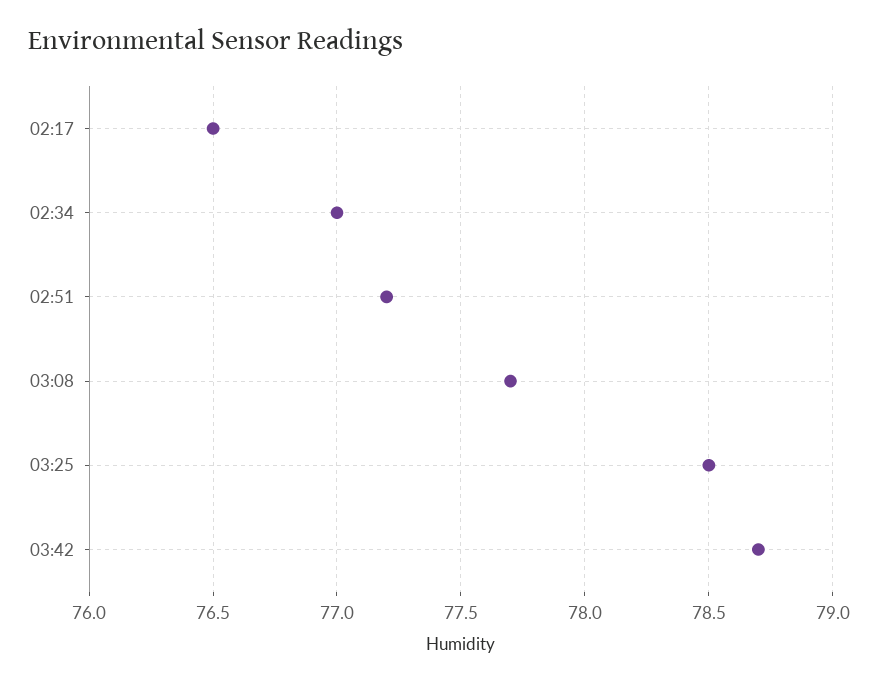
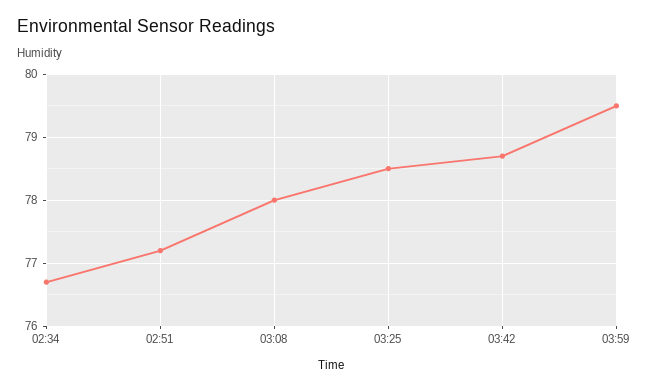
02:17: 76.5 -> none
02:34: 77 -> 76.7
03:08: 77.7 -> 78
03:59: none -> 79.5

